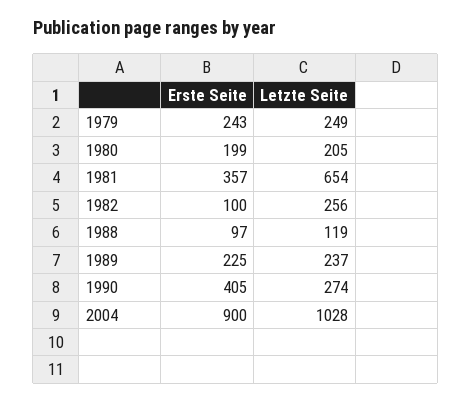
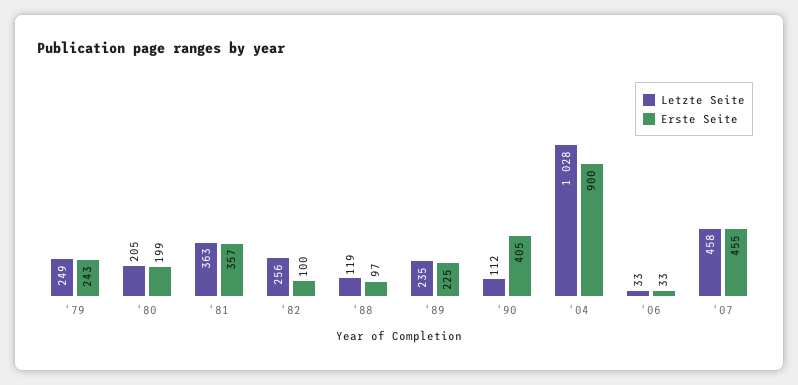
Letzte Seite, 1981: 654 -> 363
Letzte Seite, 1989: 237 -> 235
Letzte Seite, 1990: 274 -> 112
Letzte Seite, '06: none -> 33
Erste Seite, '06: none -> 33
Letzte Seite, '07: none -> 458
Erste Seite, '07: none -> 455

